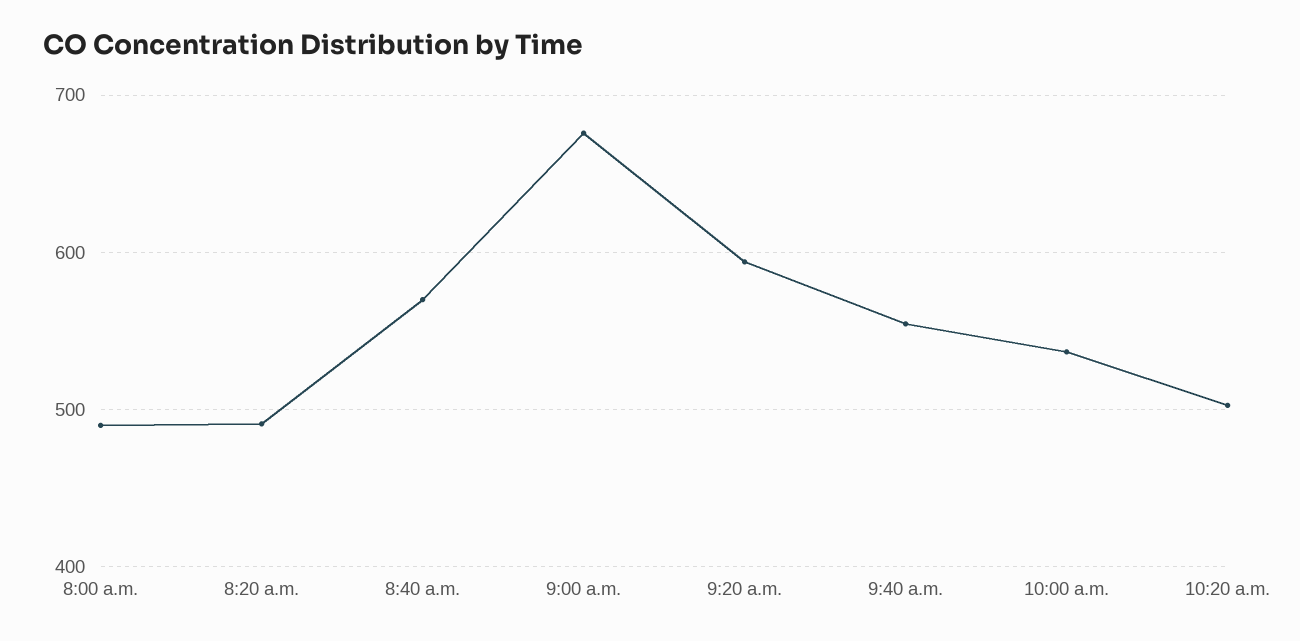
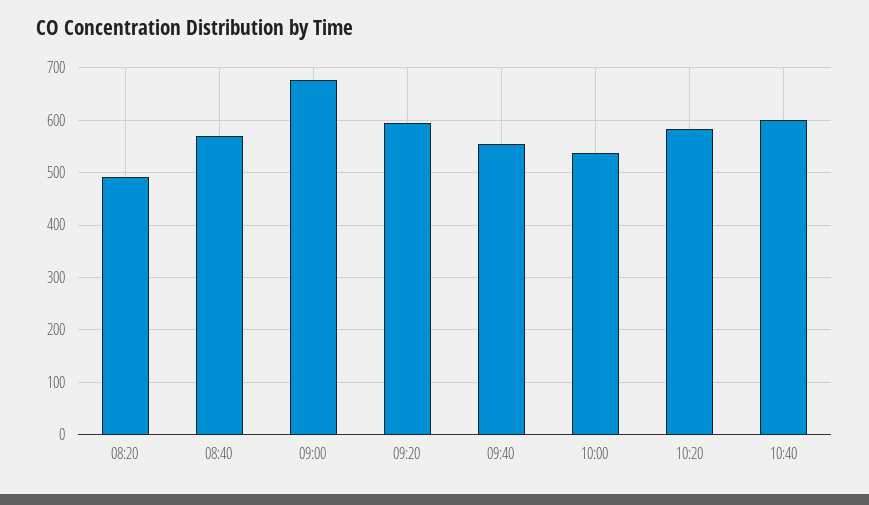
8:00 a.m.: 490 -> none
10:20 a.m.: 500 -> 580
10:40: none -> 600

